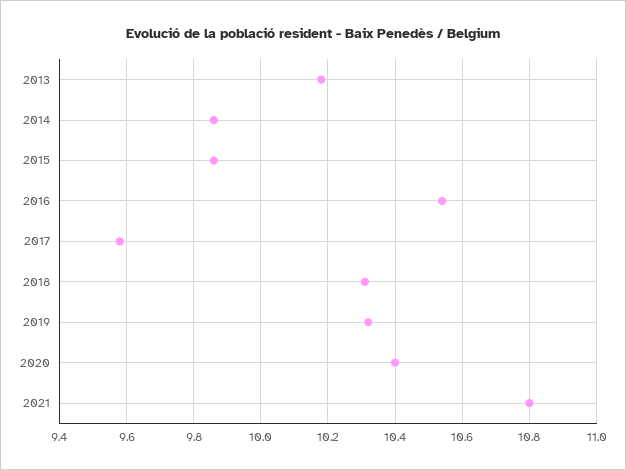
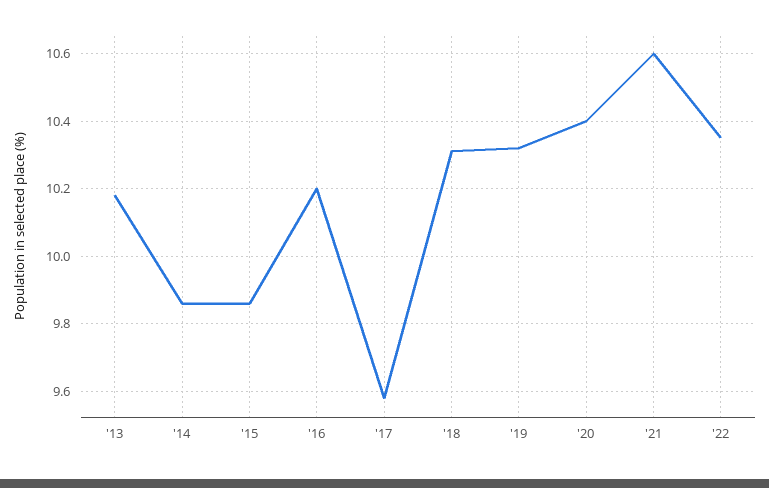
2016: 10.55 -> 10.2
2021: 10.8 -> 10.6
'22: none -> 10.35

